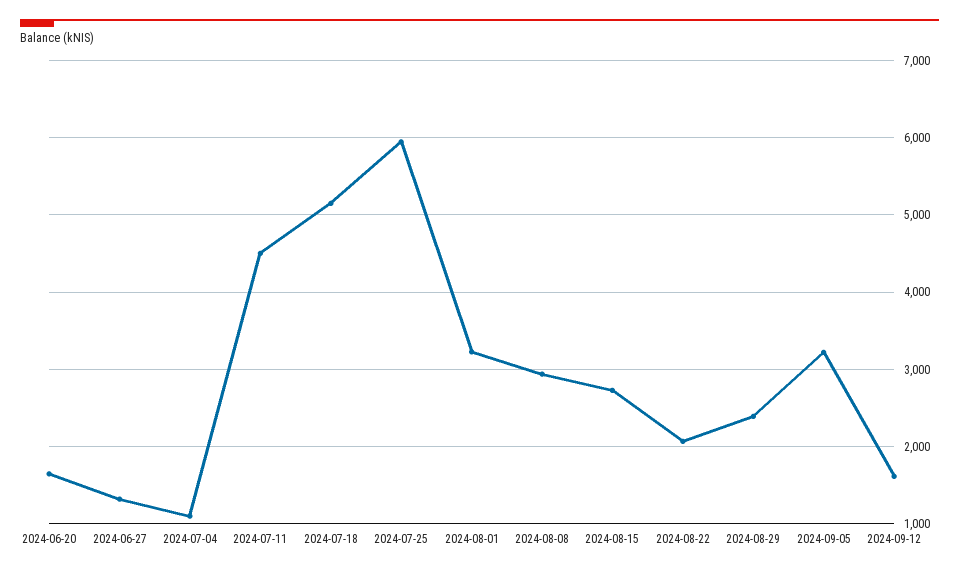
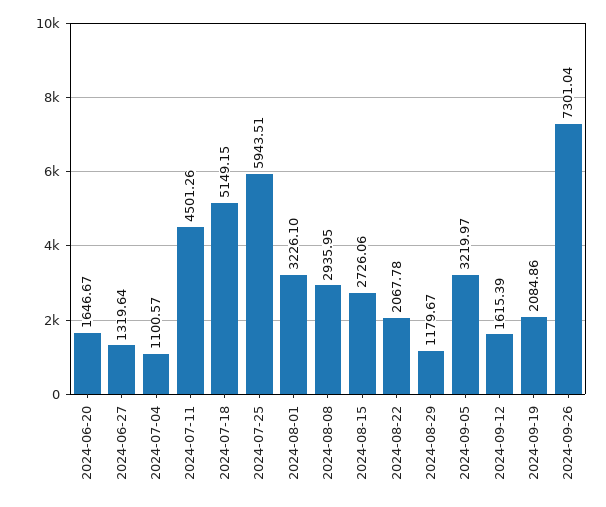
2024-08-29: 2400 -> 1179.67
2024-09-19: none -> 2084.86
2024-09-26: none -> 7301.04

